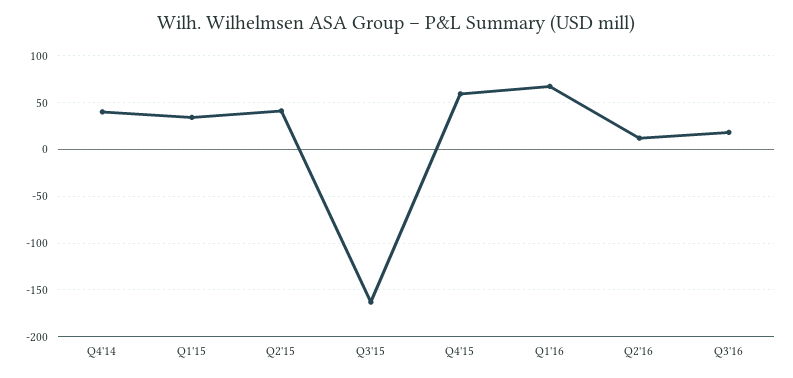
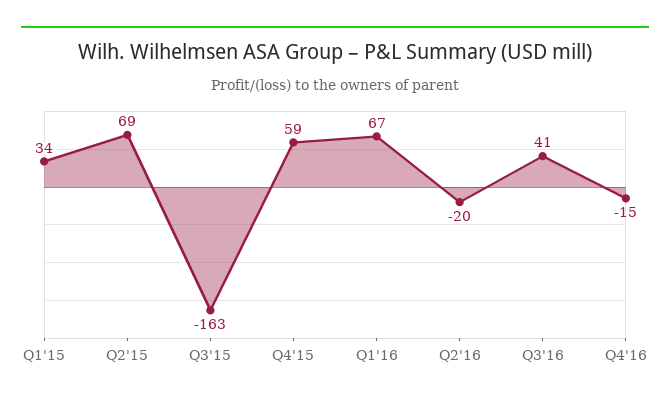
Q4'14: 40 -> none
Q2'15: 40 -> 69
Q2'16: 10 -> -20
Q3'16: 20 -> 41
Q4'16: none -> -15

